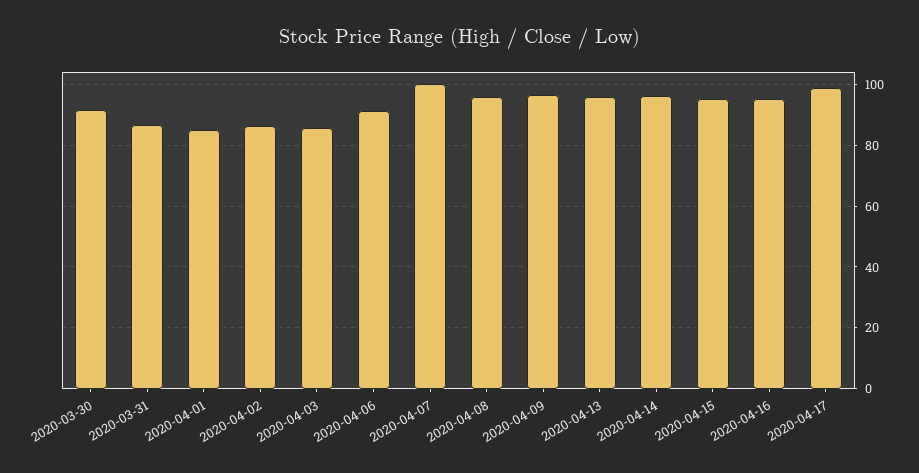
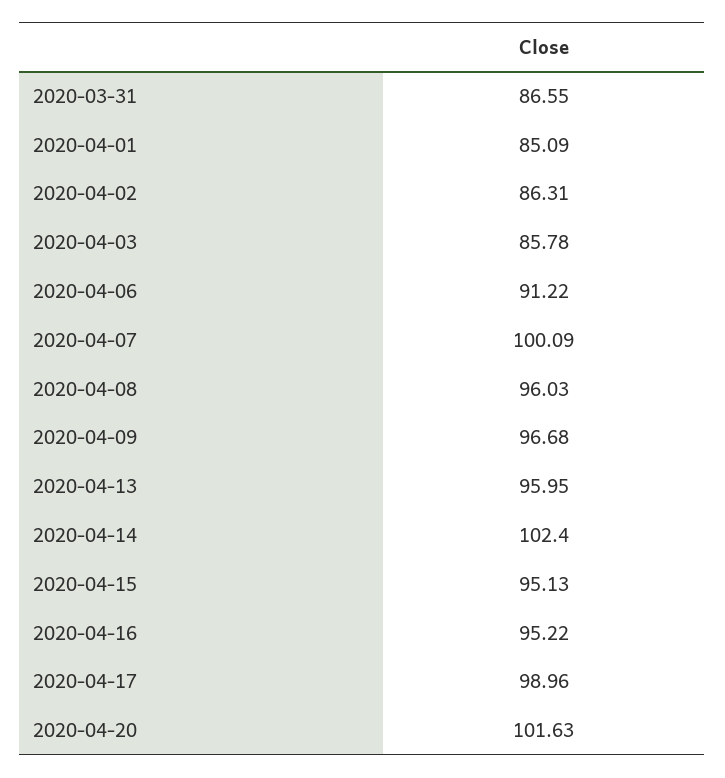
2020-03-30: 92 -> none
2020-04-14: 96 -> 102.4
2020-04-20: none -> 101.63

